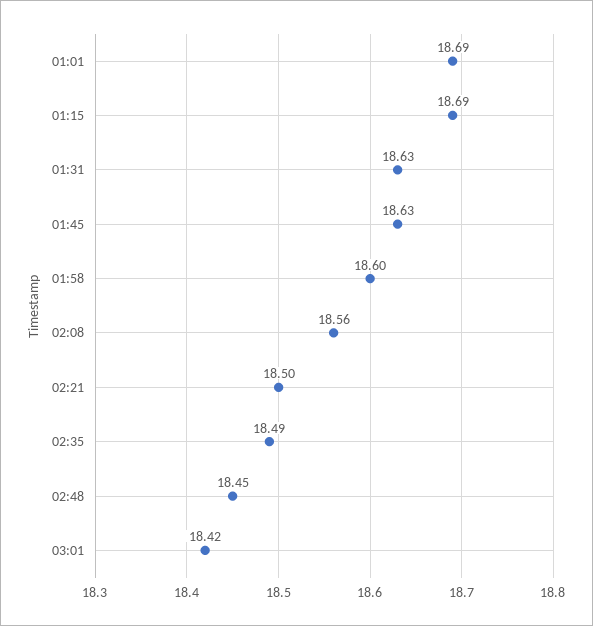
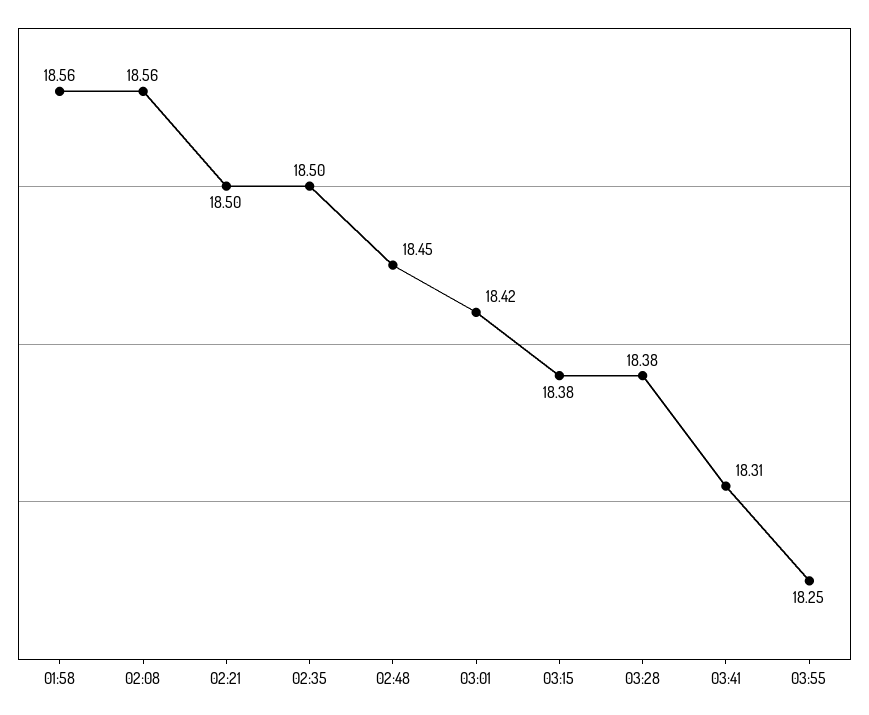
01:01: 18.69 -> none
01:15: 18.69 -> none
01:31: 18.63 -> none
01:45: 18.63 -> none
01:58: 18.6 -> 18.56
02:35: 18.49 -> 18.5
03:15: none -> 18.38
03:28: none -> 18.38
03:41: none -> 18.31
03:55: none -> 18.25

